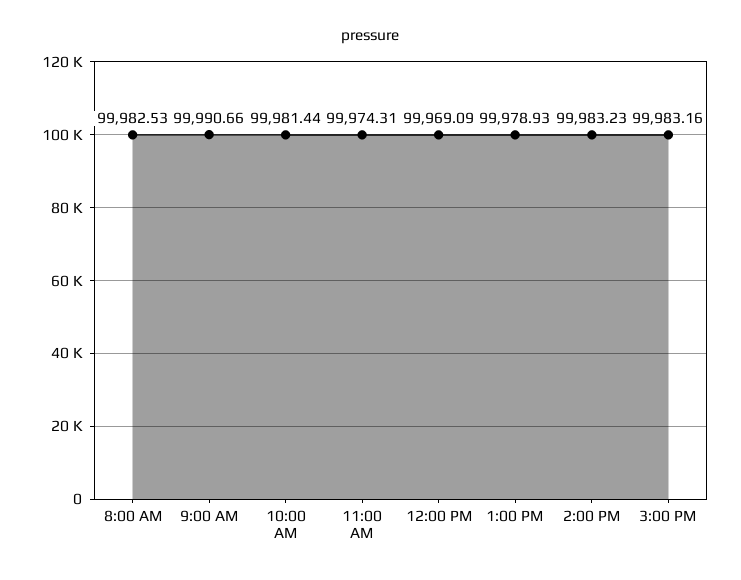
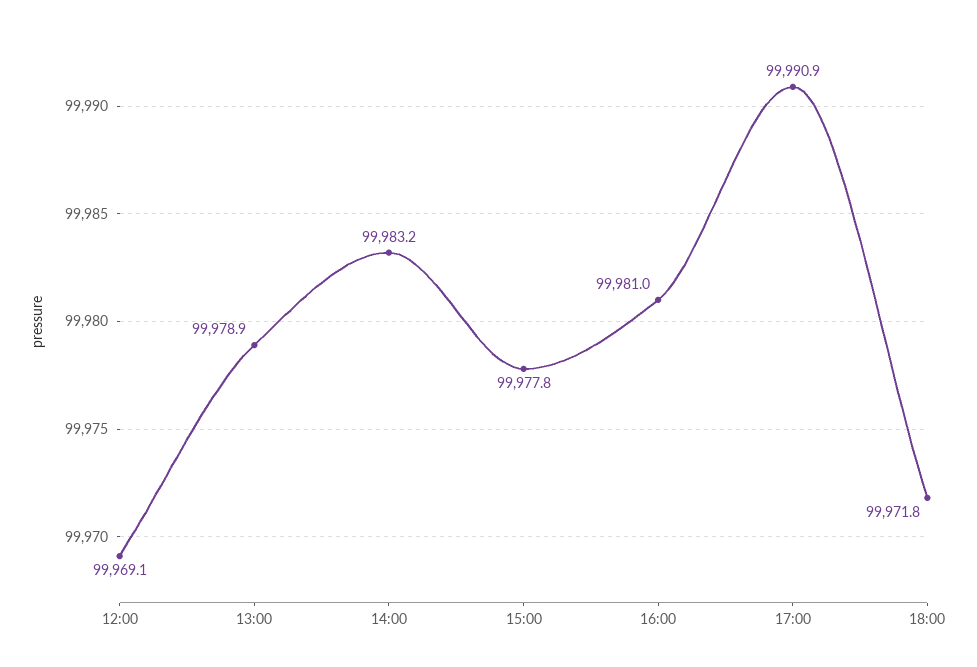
8:00 AM: 99982.53 -> none
9:00 AM: 99990.66 -> none
10:00 AM: 99981.44 -> none
11:00 AM: 99974.31 -> none
3:00 PM: 99983.16 -> 99977.8
16:00: none -> 99981
17:00: none -> 99990.9
18:00: none -> 99971.8

